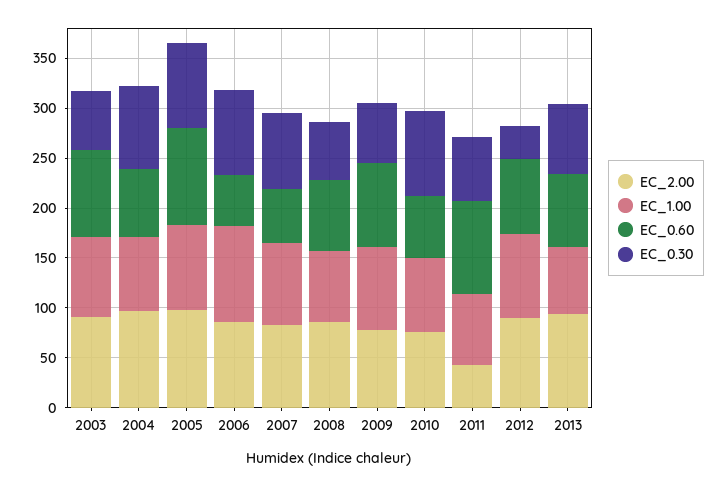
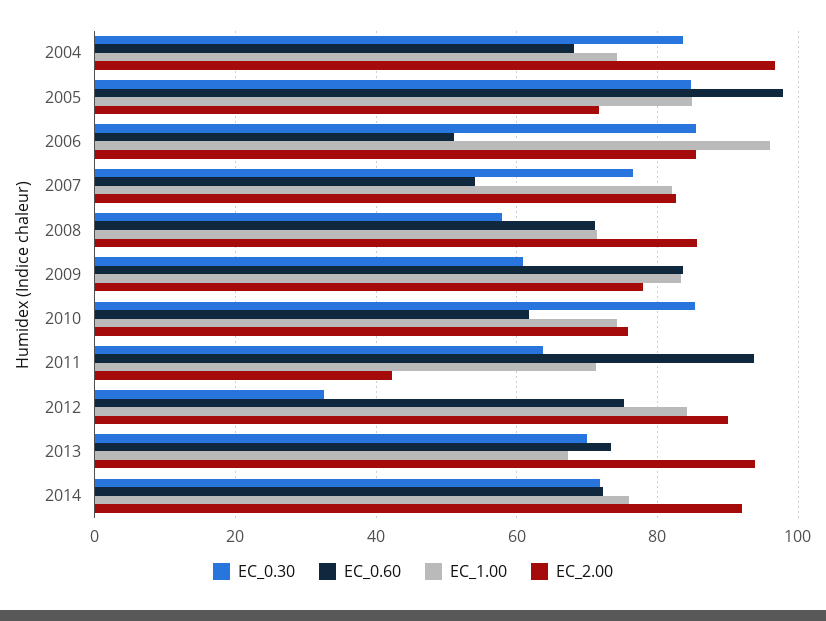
EC_2.00, 2003: 90 -> none
EC_1.00, 2003: 80 -> none
EC_0.60, 2003: 90 -> none
EC_0.30, 2003: 60 -> none
EC_2.00, 2005: 100 -> 72
EC_0.30, 2014: none -> 72
EC_0.60, 2014: none -> 72
EC_1.00, 2014: none -> 76
EC_2.00, 2014: none -> 92

